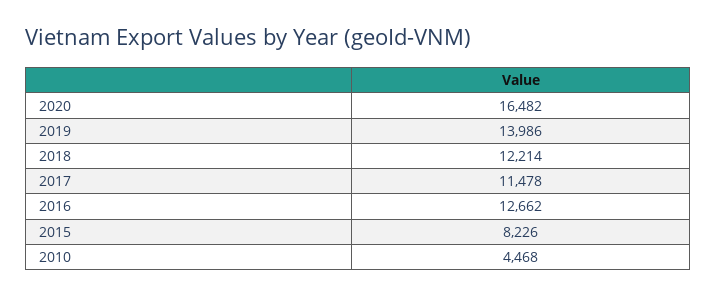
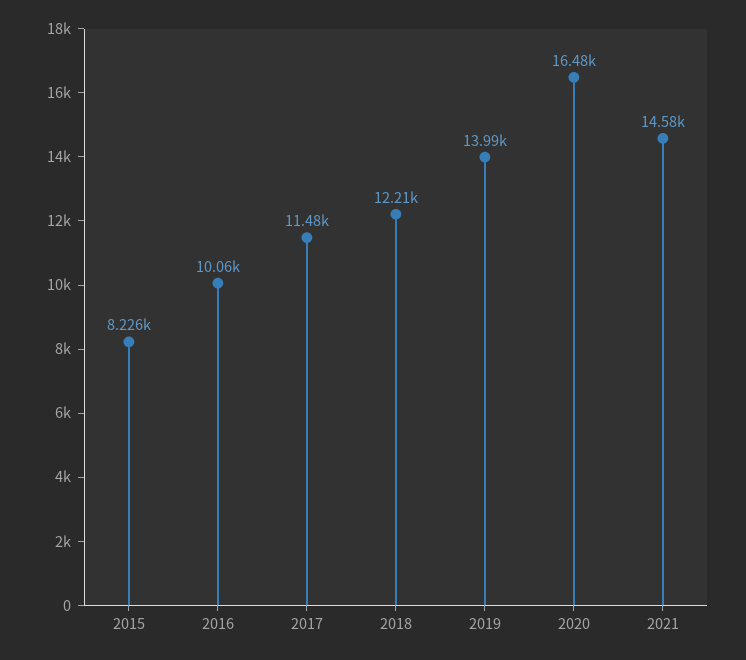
2016: 12662 -> 10060
2010: 4468 -> none
2021: none -> 14580

